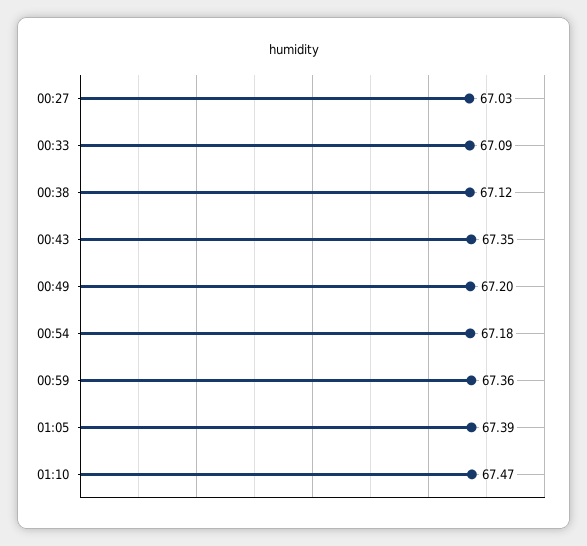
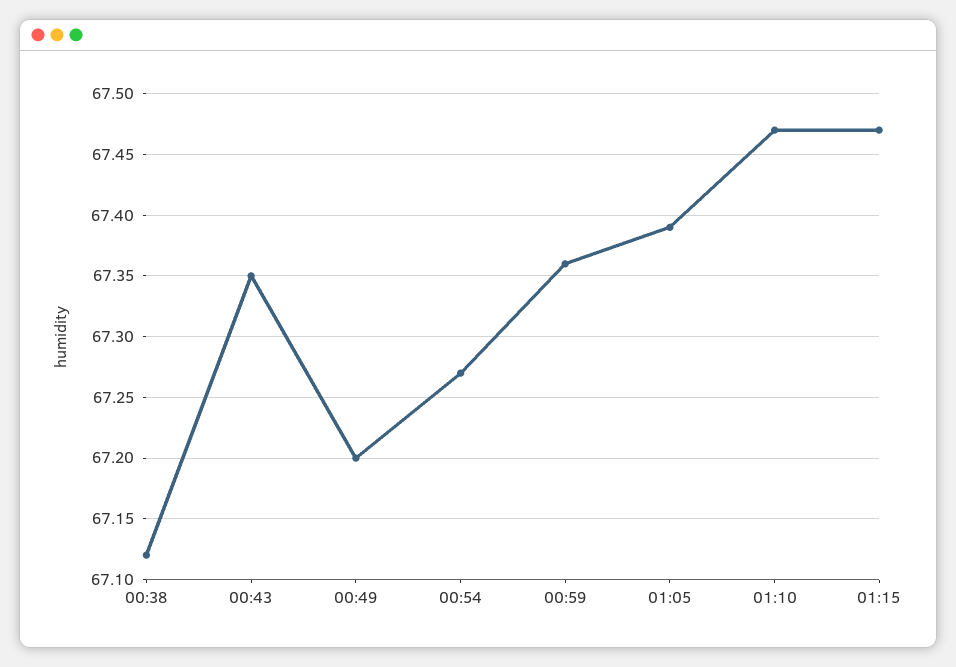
00:27: 67.03 -> none
00:33: 67.09 -> none
00:54: 67.18 -> 67.27
01:15: none -> 67.47

